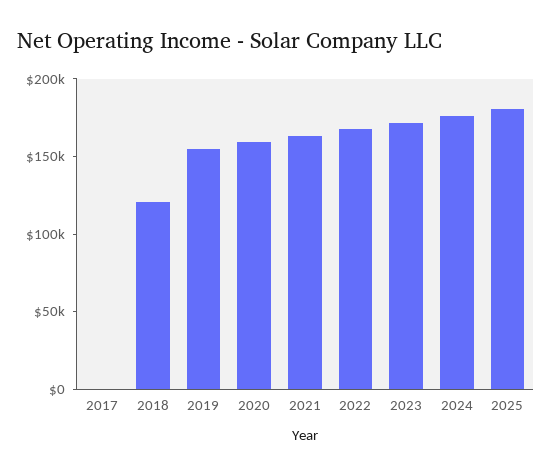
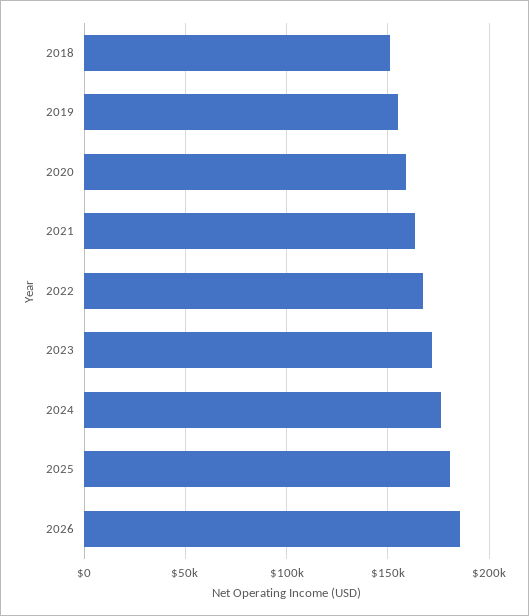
2017: 0 -> none
2018: 120000 -> 150000
2026: none -> 185000

